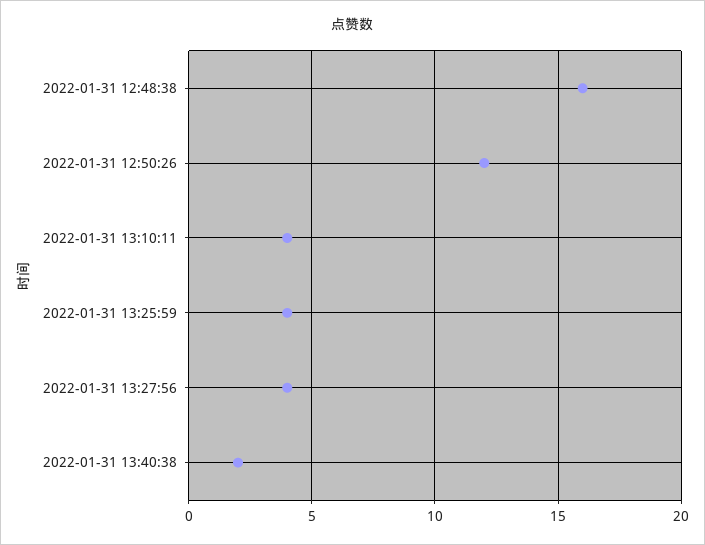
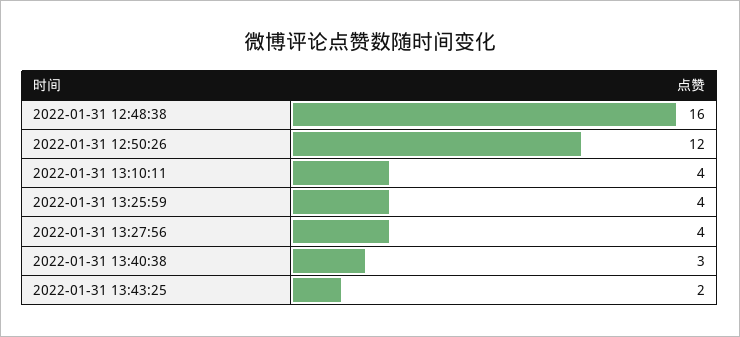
2022-01-31 13:40:38: 2 -> 3
2022-01-31 13:43:25: none -> 2

